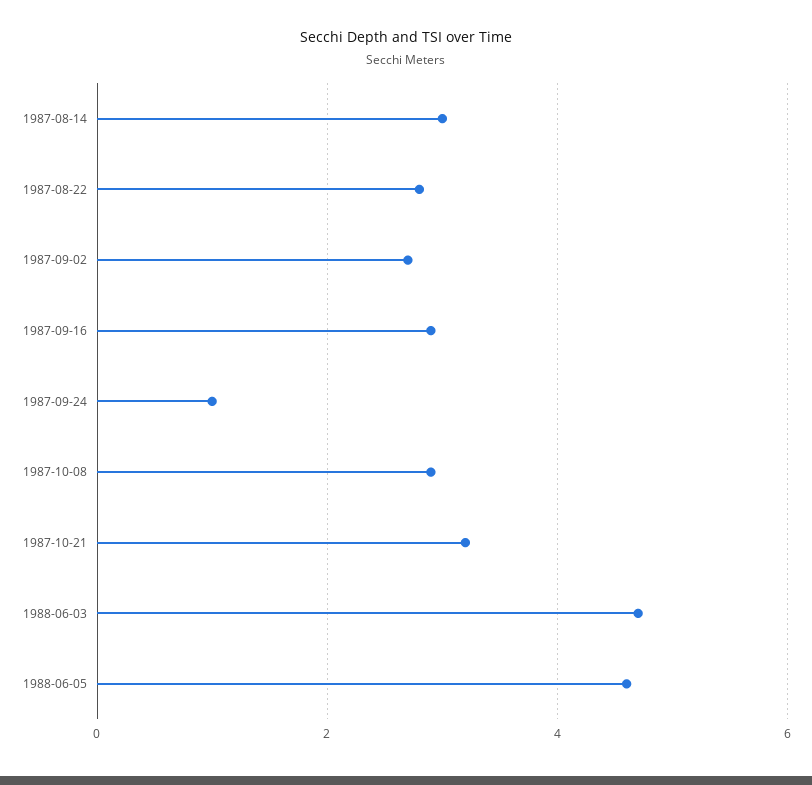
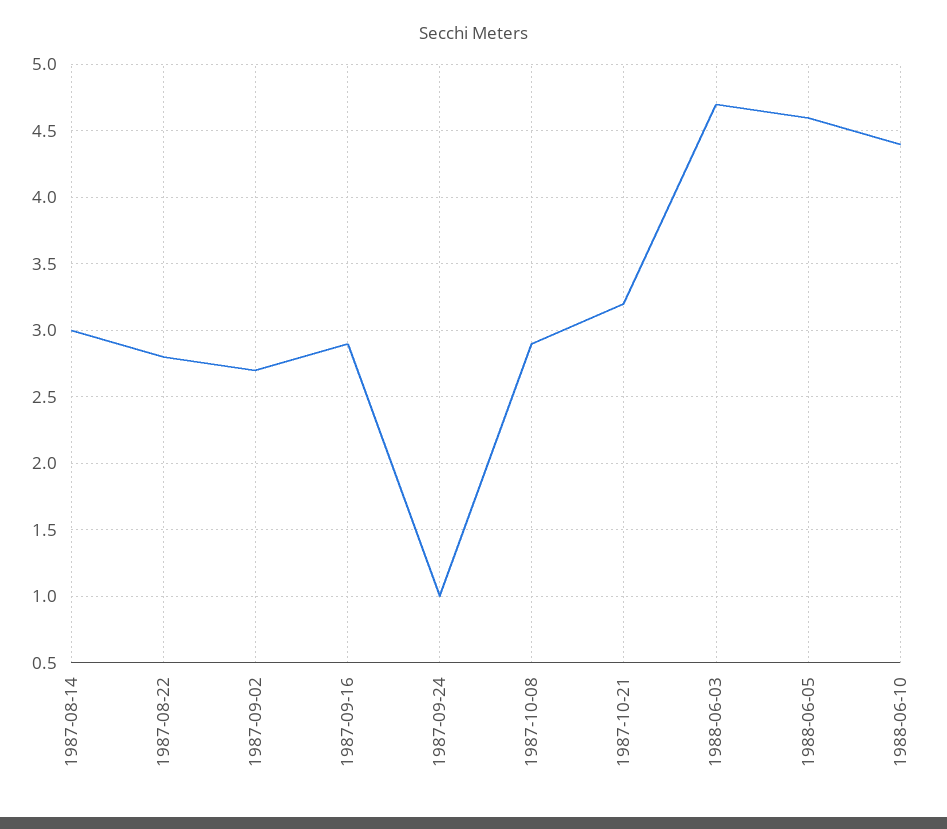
1988-06-10: none -> 4.4

